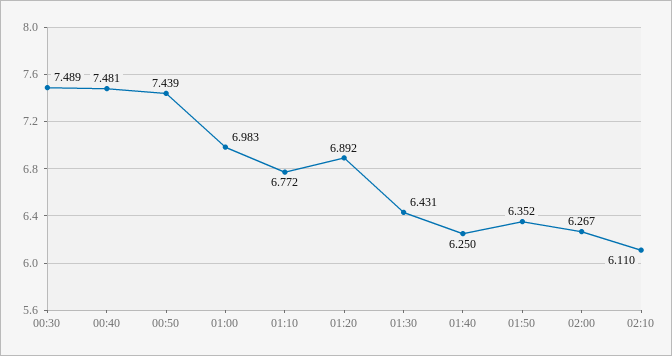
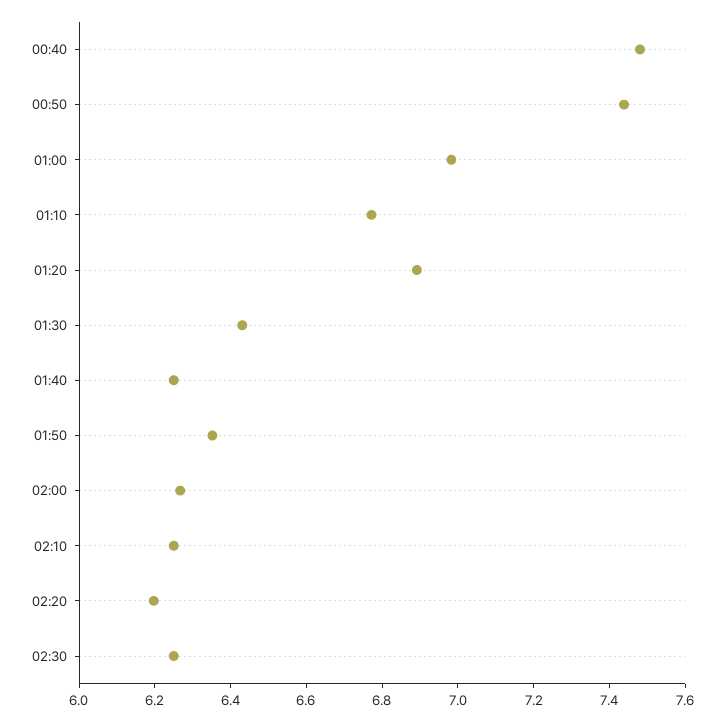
00:30: 7.489 -> none
02:10: 6.11 -> 6.25
02:20: none -> 6.2
02:30: none -> 6.25

